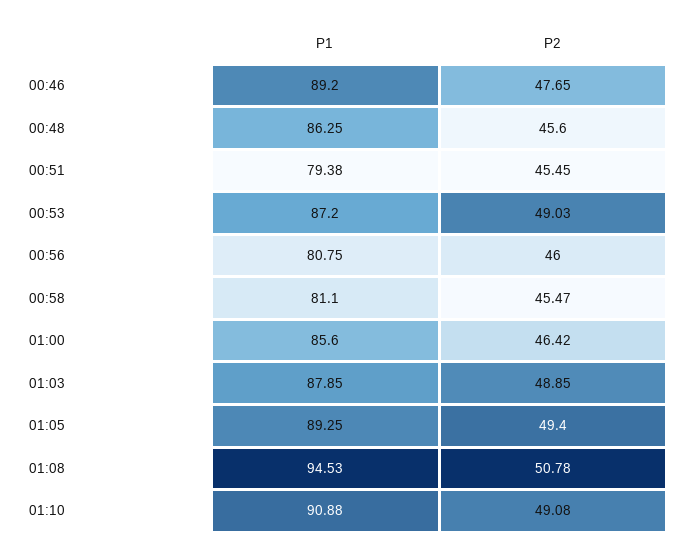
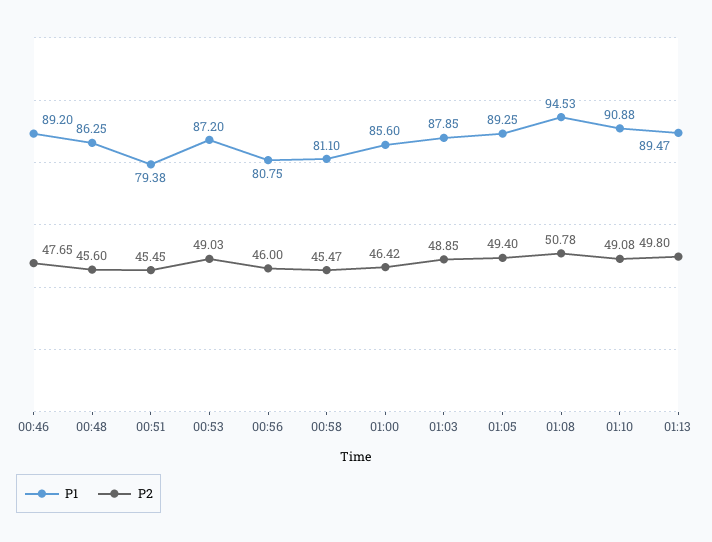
P1, 01:13: none -> 89.47
P2, 01:13: none -> 49.8

